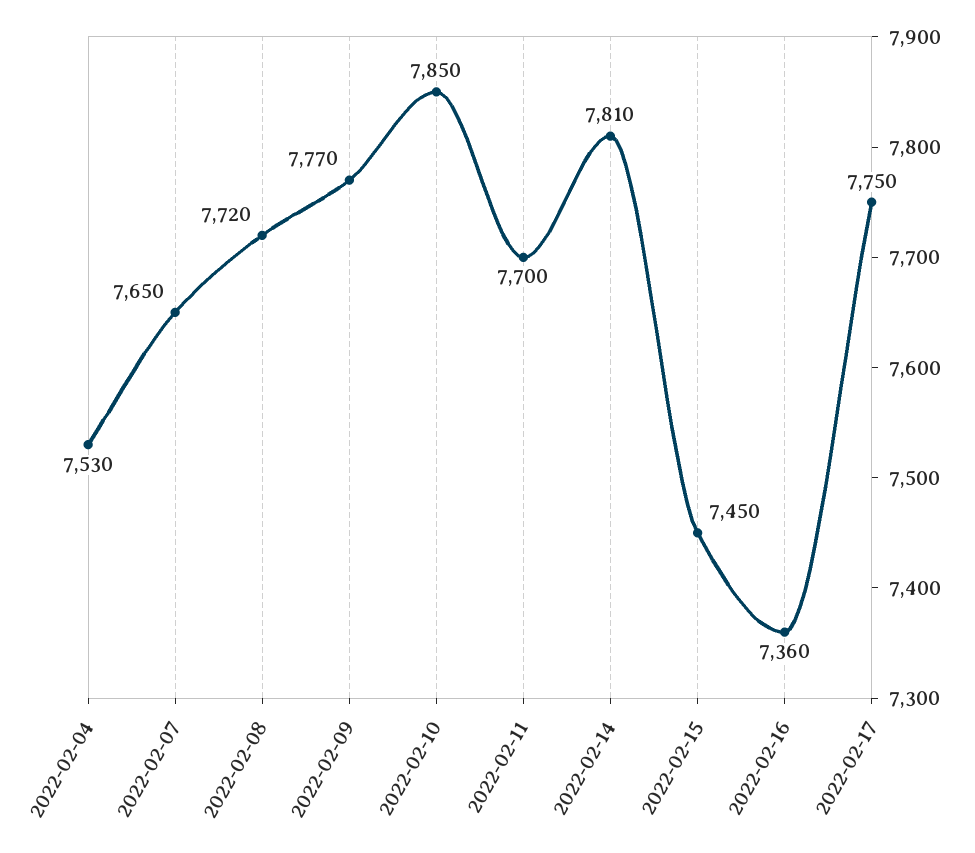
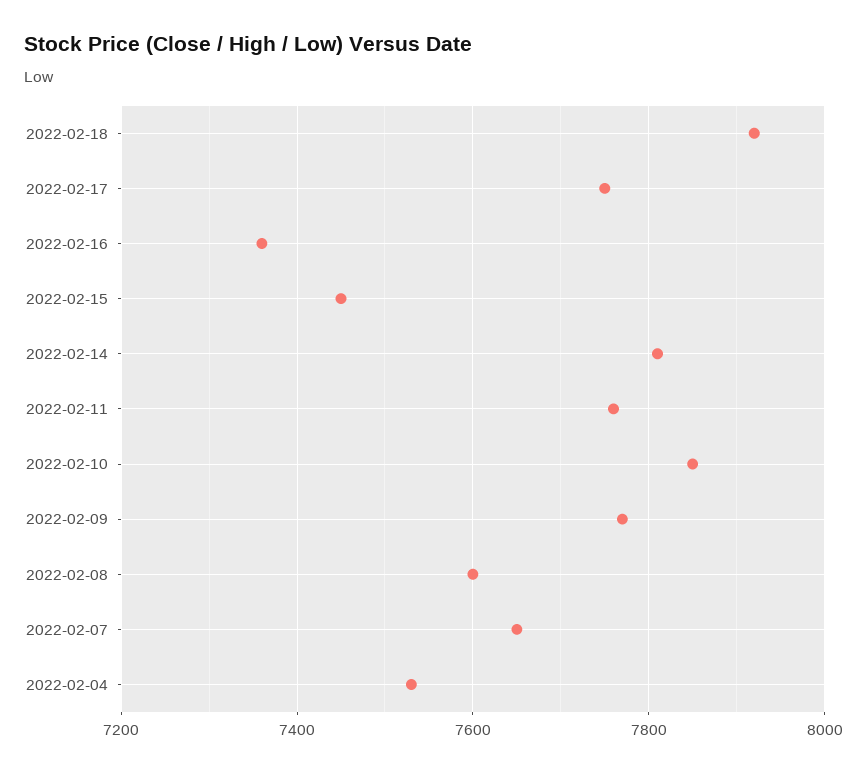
2022-02-08: 7720 -> 7600
2022-02-11: 7700 -> 7760
2022-02-18: none -> 7920

